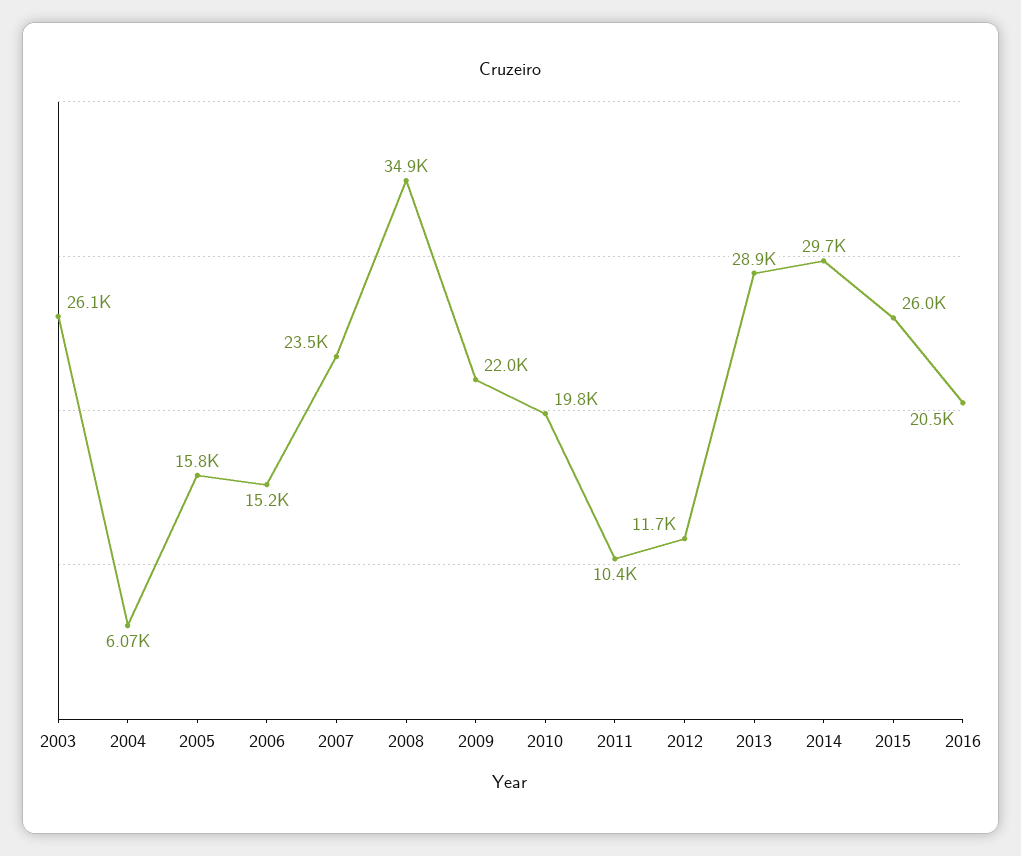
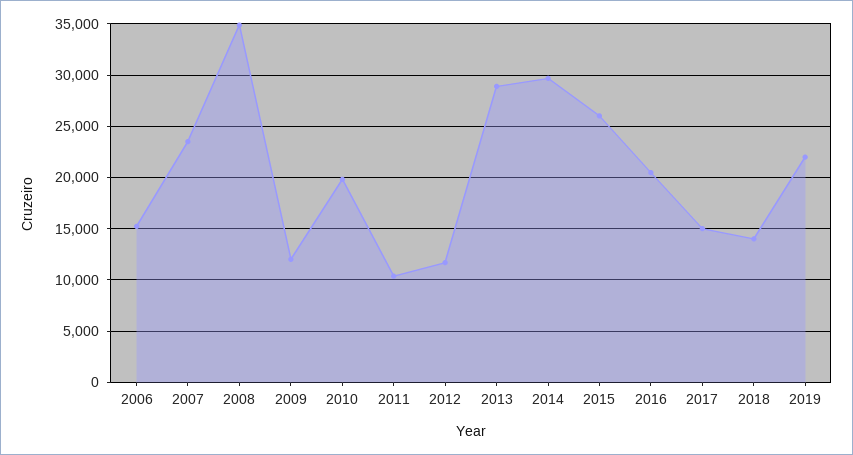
2003: 26100 -> none
2004: 6070 -> none
2005: 15800 -> none
2009: 22000 -> 12000
2017: none -> 15000
2018: none -> 14000
2019: none -> 22000

